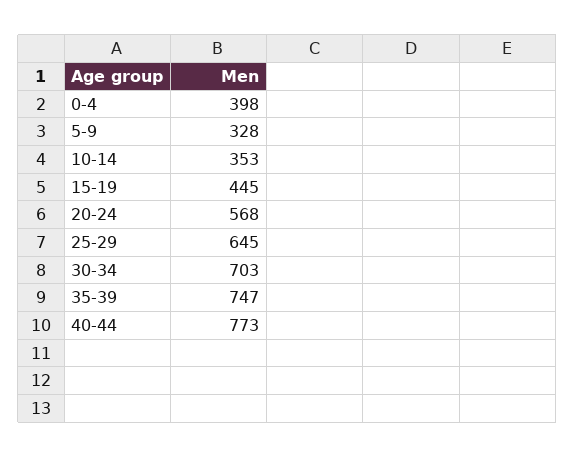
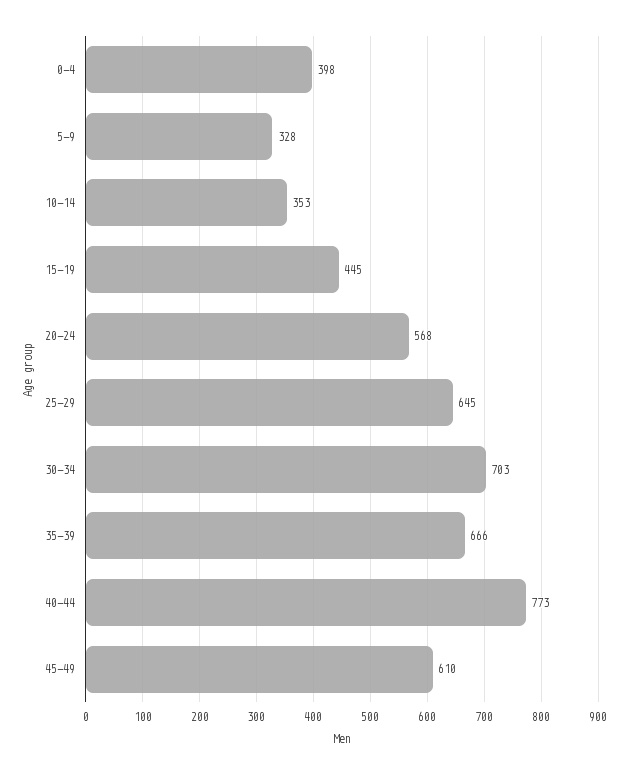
35-39: 747 -> 666
45-49: none -> 610

